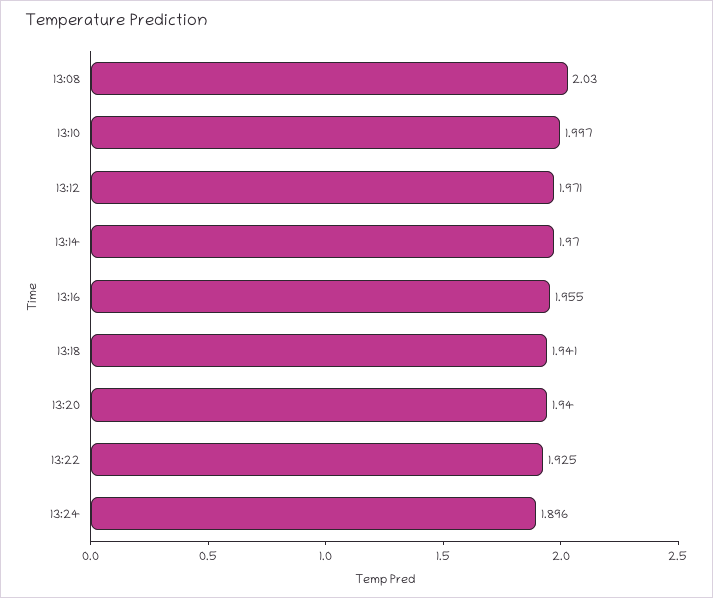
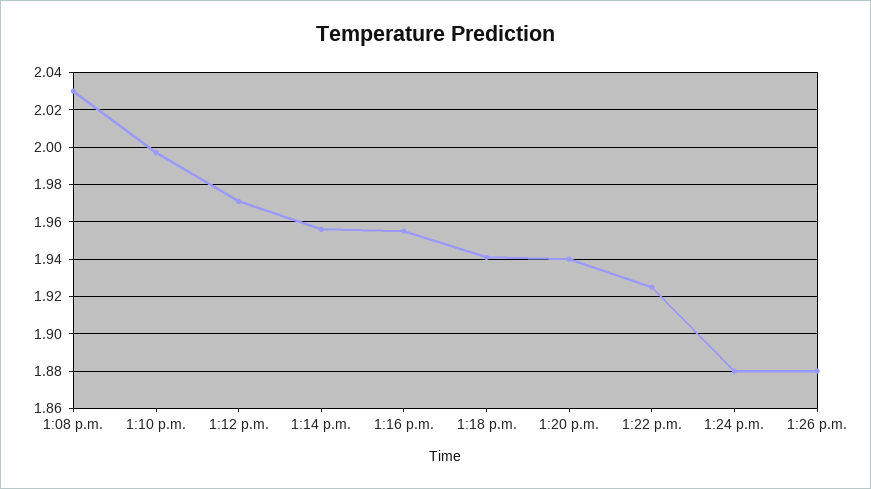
13:14: 1.97 -> 1.955
13:24: 1.896 -> 1.88
1:26 p.m.: none -> 1.88

